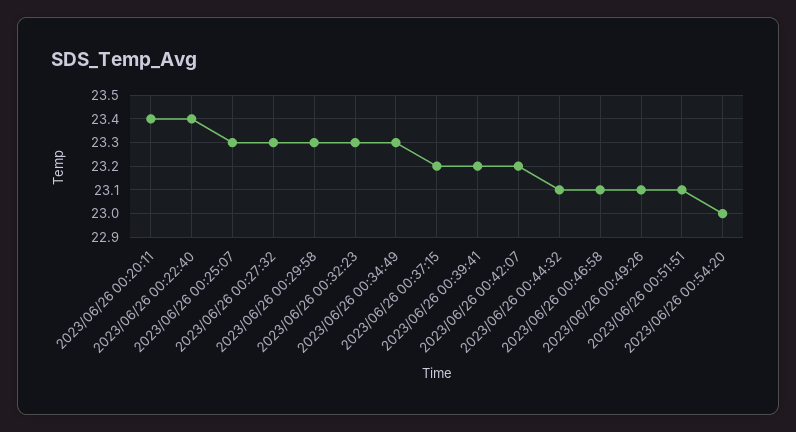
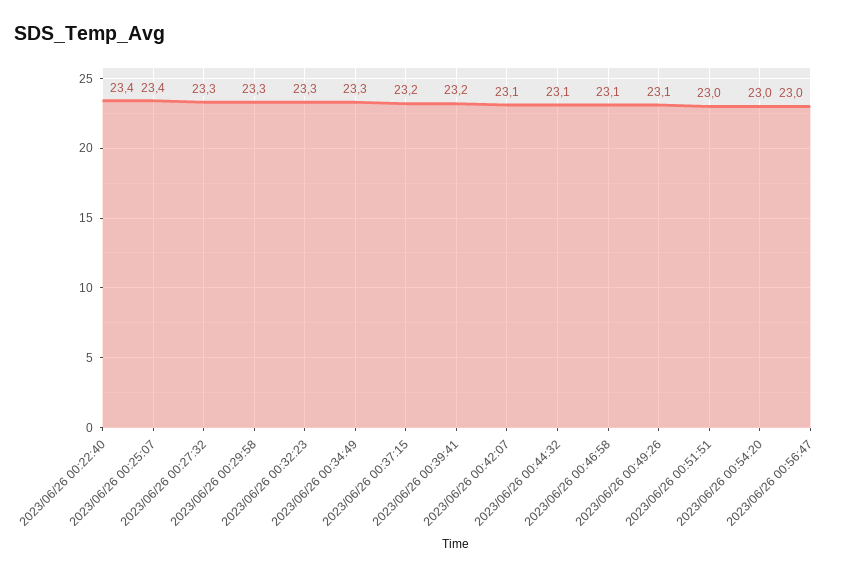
2023/06/26 00:20:11: 23.4 -> none
2023/06/26 00:25:07: 23.3 -> 23.4
2023/06/26 00:42:07: 23.2 -> 23.1
2023/06/26 00:51:51: 23.1 -> 23
2023/06/26 00:56:47: none -> 23

